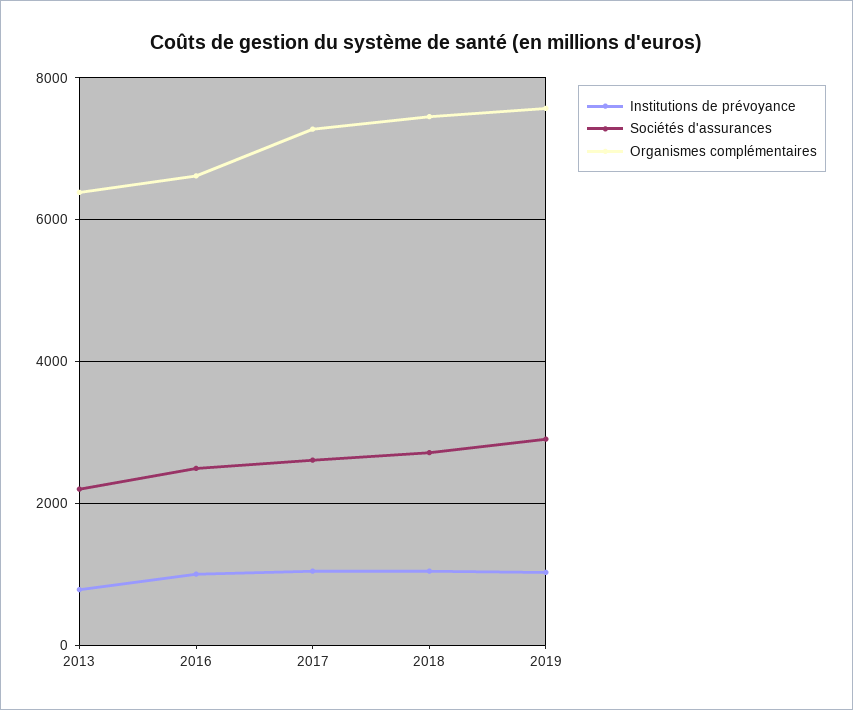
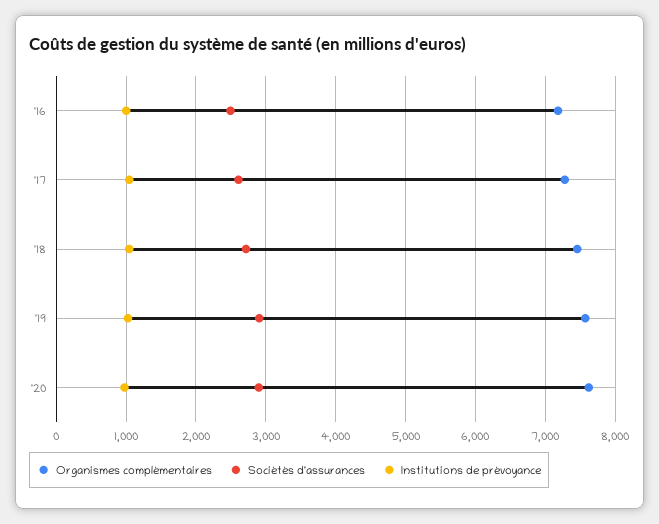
Institutions de prévoyance, 2013: 800 -> none
Sociétés d'assurances, 2013: 2200 -> none
Organismes complémentaires, 2013: 6400 -> none
Organismes complémentaires, 2016: 6600 -> 7200
Organismes complémentaires, '20: none -> 7600
Sociétés d'assurances, '20: none -> 2900
Institutions de prévoyance, '20: none -> 1000

